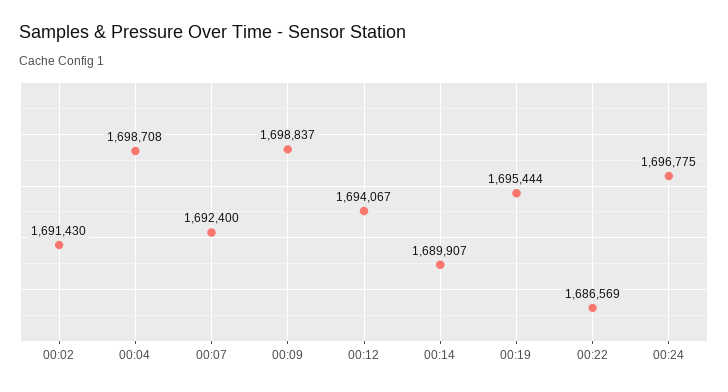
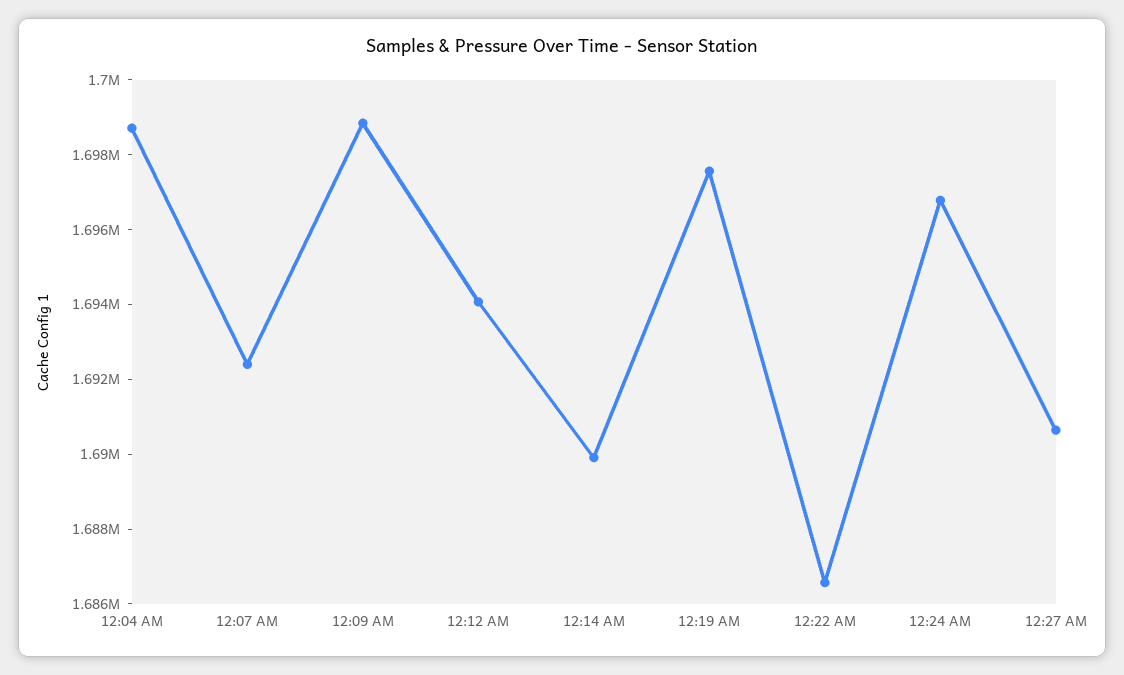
00:02: 1691430 -> none
00:19: 1695444 -> 1697500
12:27 AM: none -> 1690500

